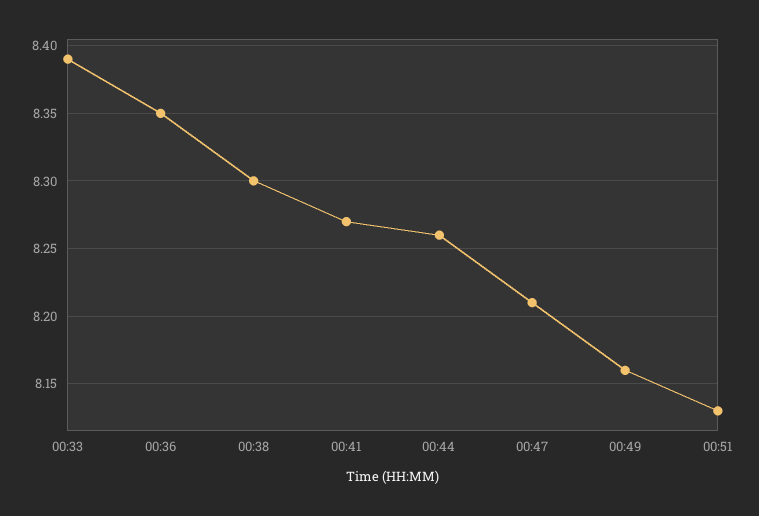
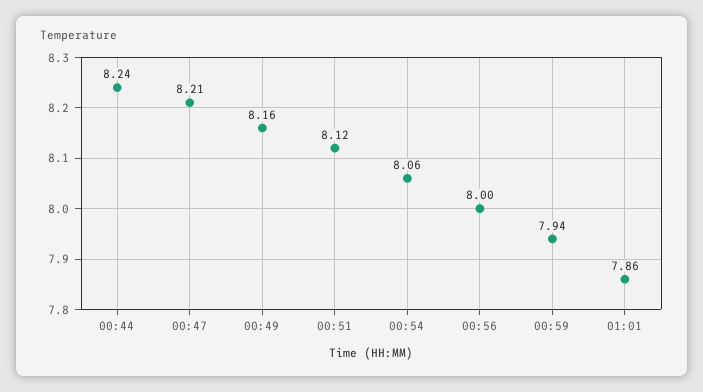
00:33: 8.39 -> none
00:36: 8.35 -> none
00:38: 8.3 -> none
00:41: 8.27 -> none
00:44: 8.26 -> 8.24
00:51: 8.13 -> 8.12
00:54: none -> 8.06
00:56: none -> 8
00:59: none -> 7.94
01:01: none -> 7.86

